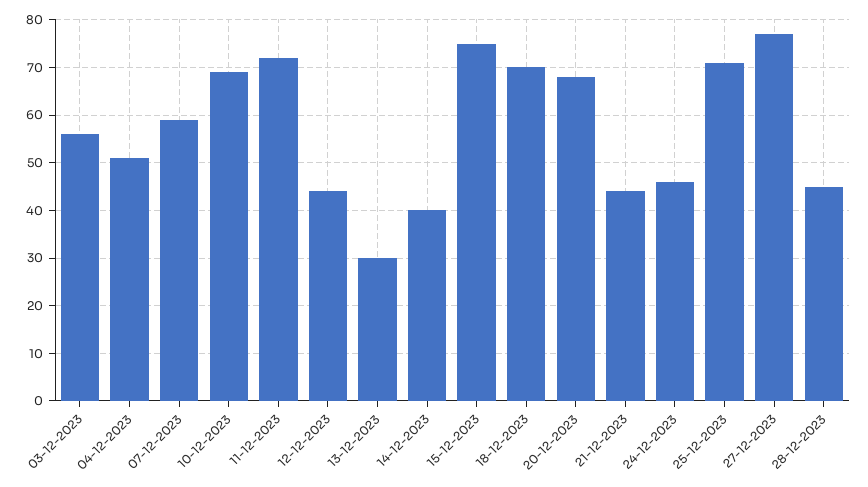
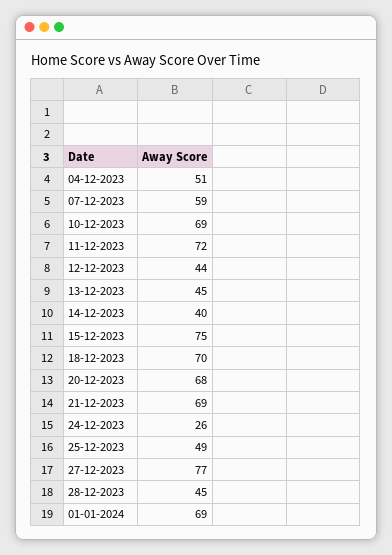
03-12-2023: 55 -> none
13-12-2023: 30 -> 45
21-12-2023: 45 -> 69
24-12-2023: 45 -> 26
25-12-2023: 70 -> 49
01-01-2024: none -> 69

